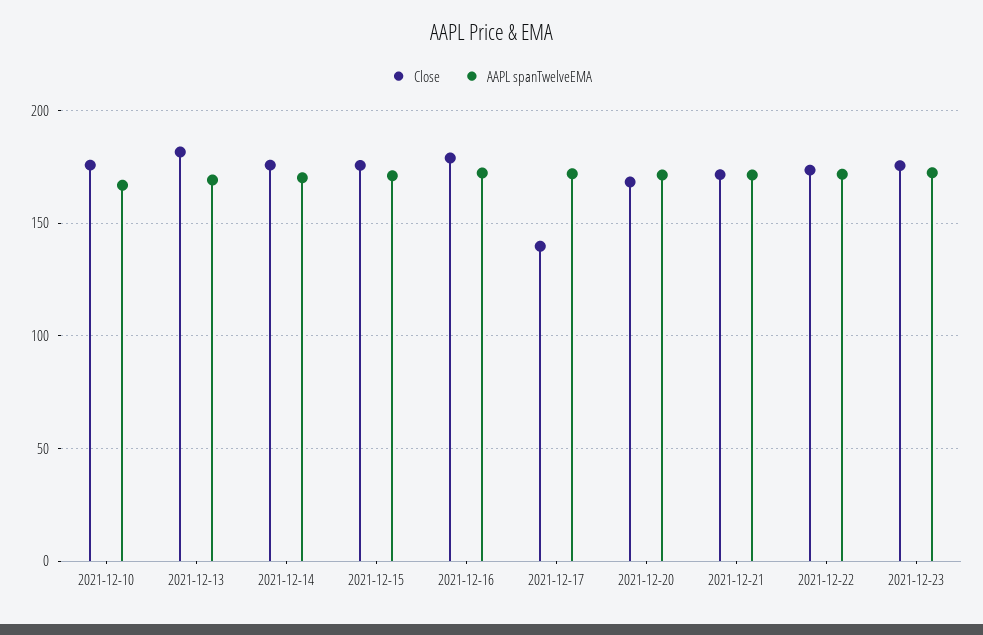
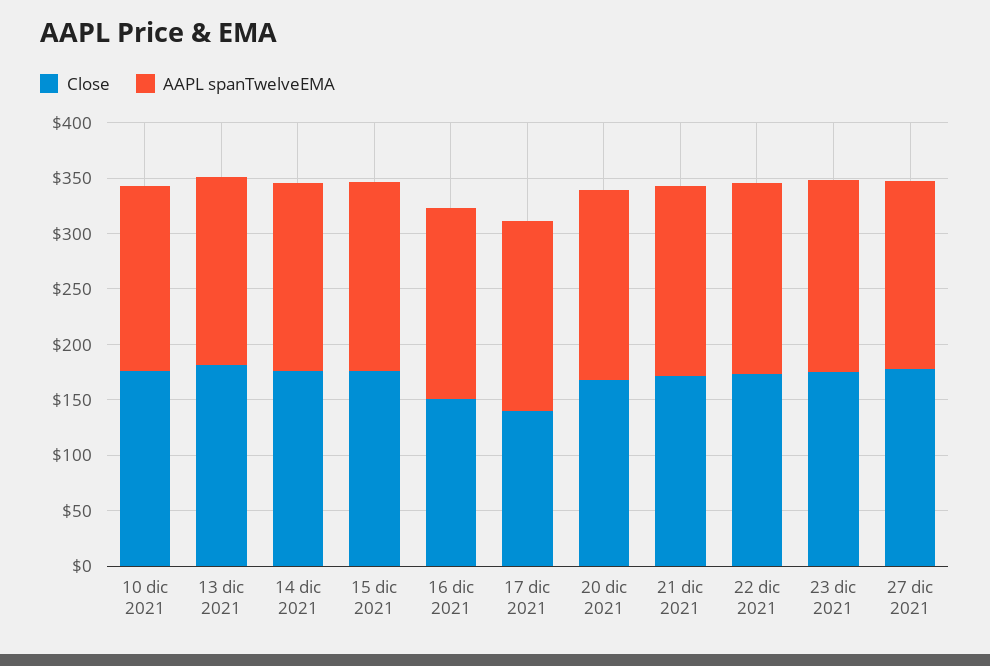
Close, 2021-12-16: 180 -> 150
Close, 27 dic 2021: none -> 180
AAPL spanTwelveEMA, 27 dic 2021: none -> 170

